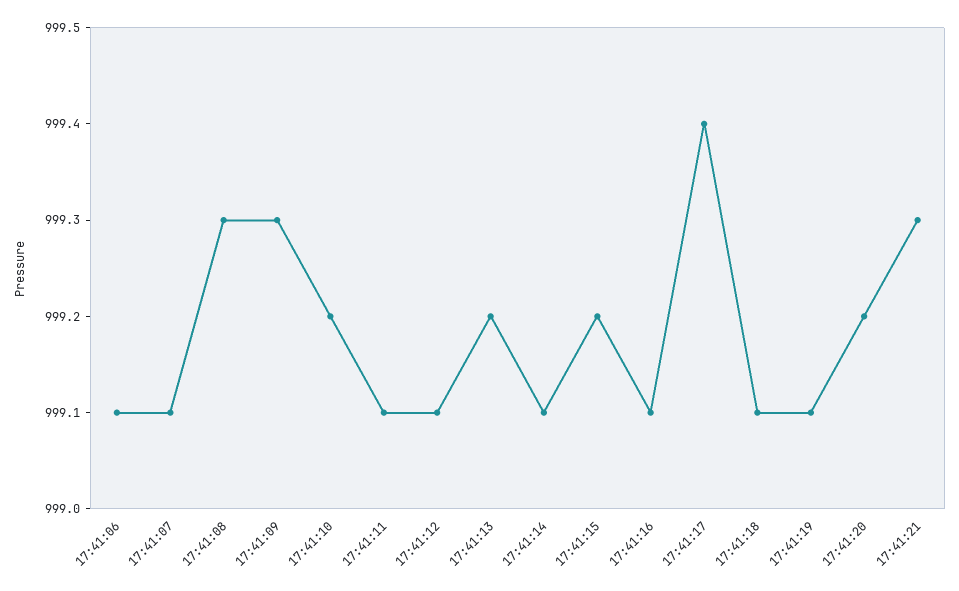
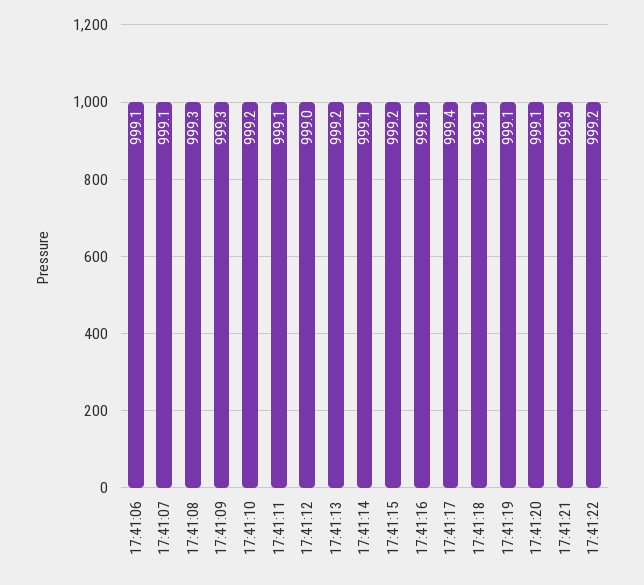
17:41:12: 999.1 -> 999
17:41:20: 999.2 -> 999.1
17:41:22: none -> 999.2

